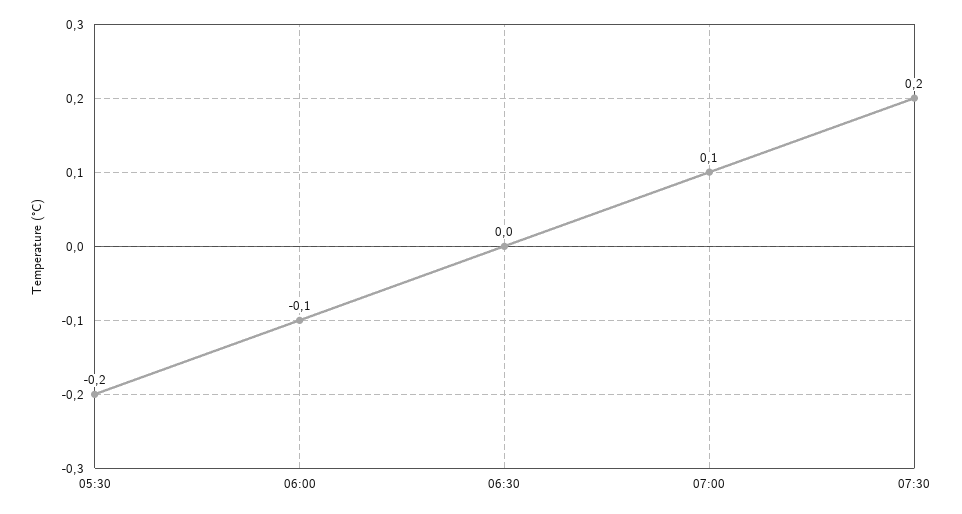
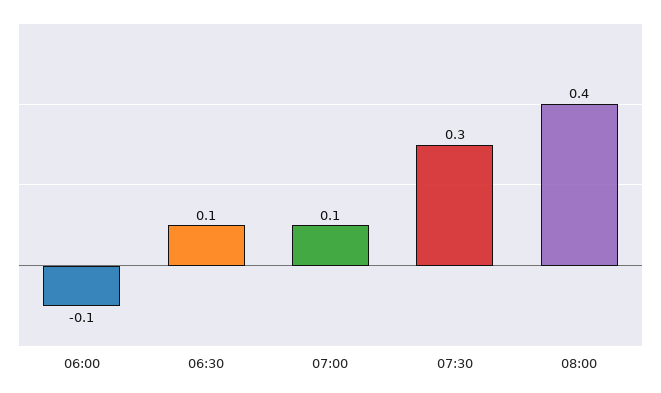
05:30: -0.2 -> none
06:30: 0 -> 0.1
07:30: 0.2 -> 0.3
08:00: none -> 0.4

